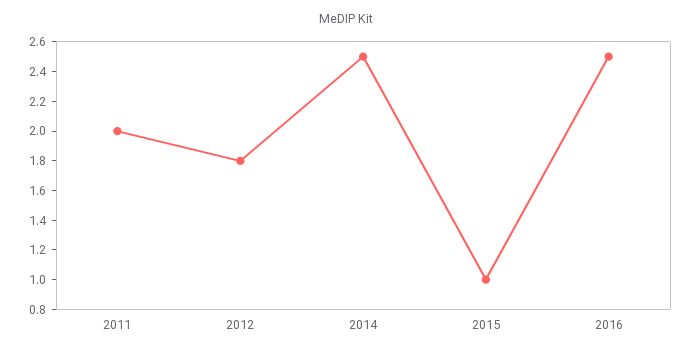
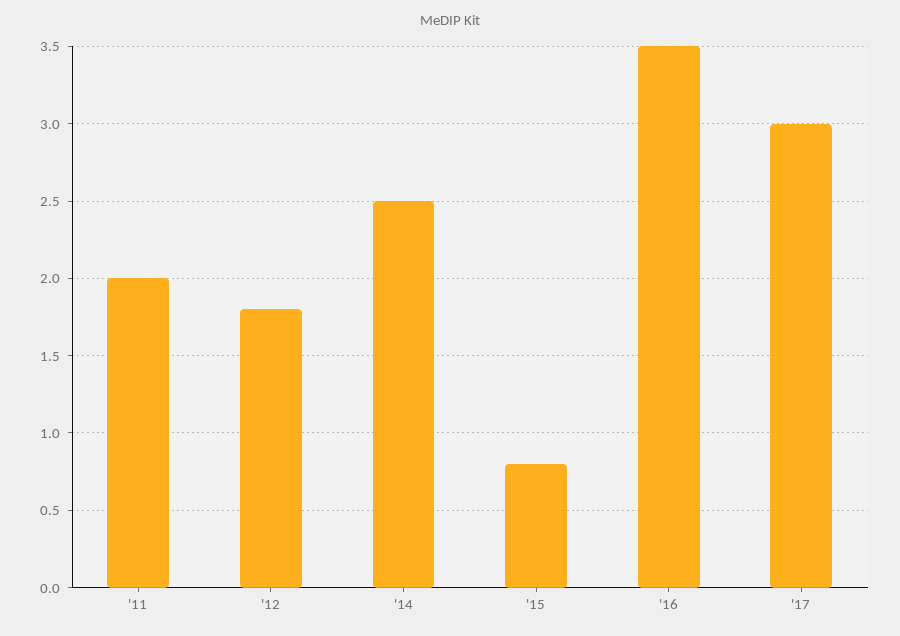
2015: 1 -> 0.8
2016: 2.5 -> 3.5
'17: none -> 3

